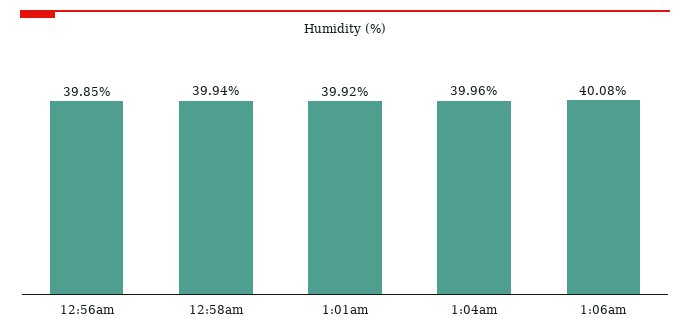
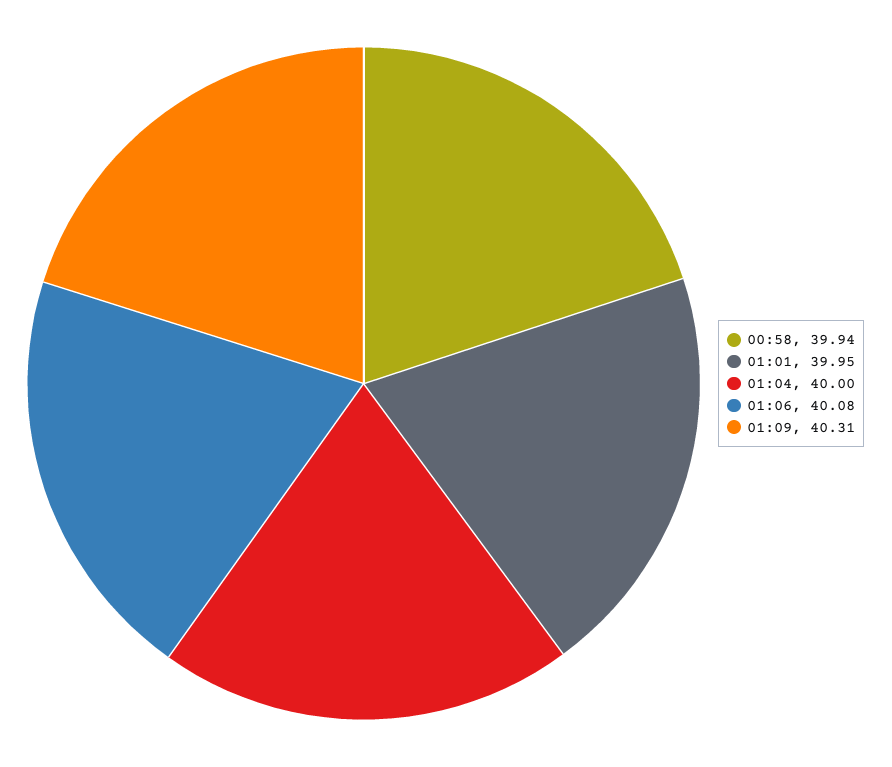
12:56am: 39.85 -> none
1:01am: 39.92 -> 39.95
1:04am: 39.96 -> 40
01:09: none -> 40.31

